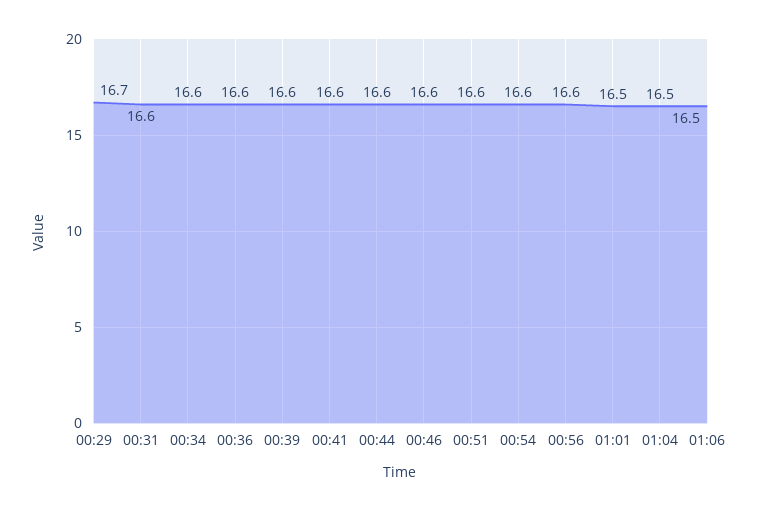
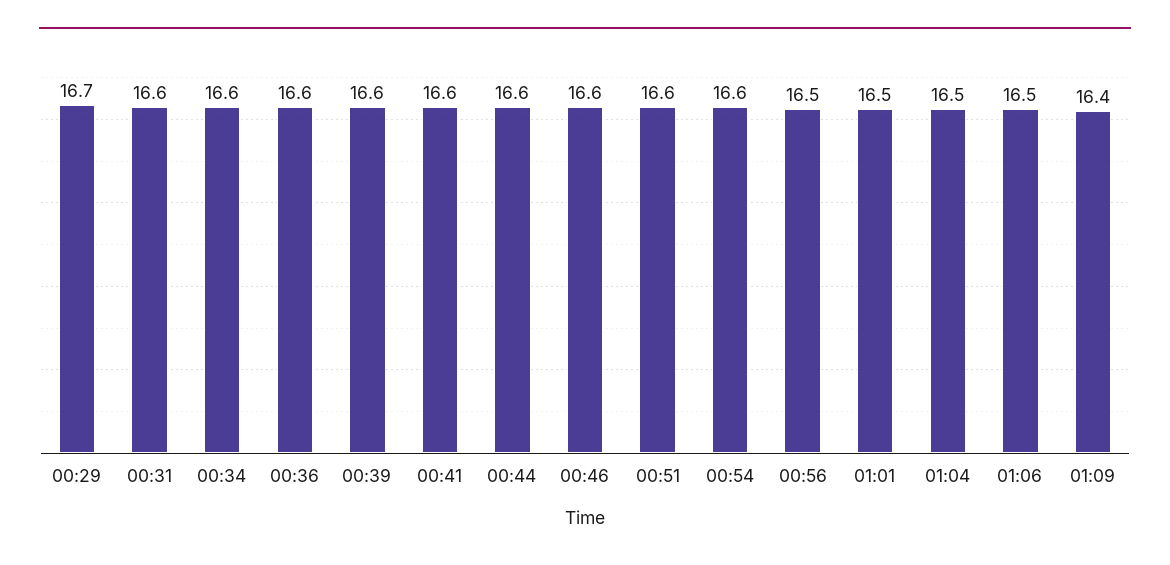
00:56: 16.6 -> 16.5
01:09: none -> 16.4

